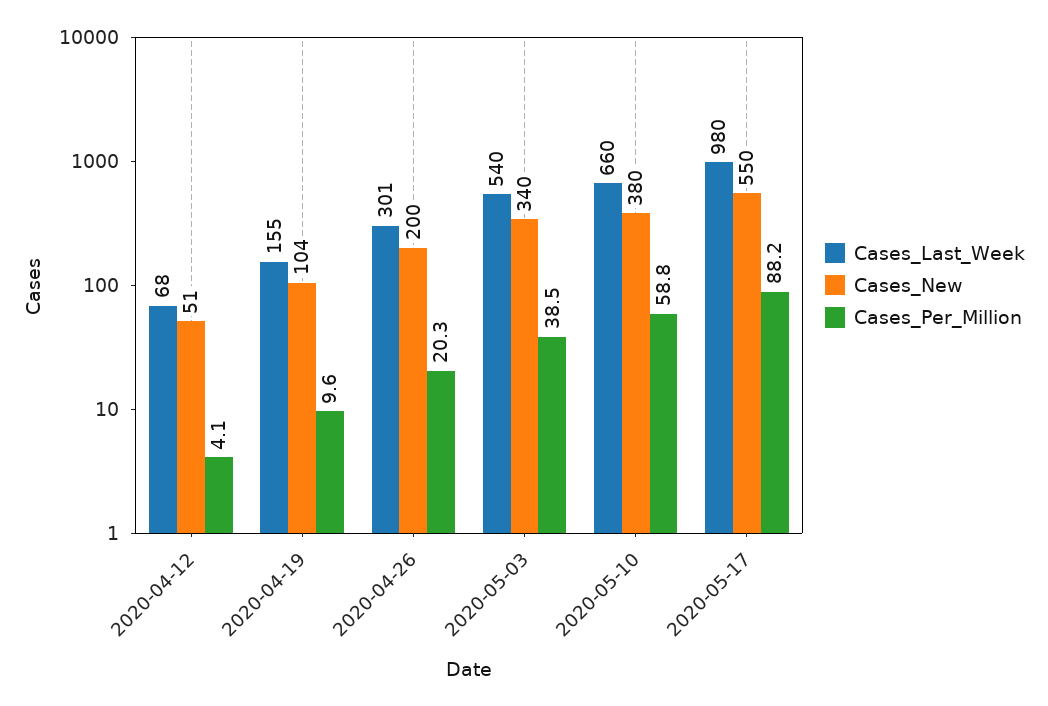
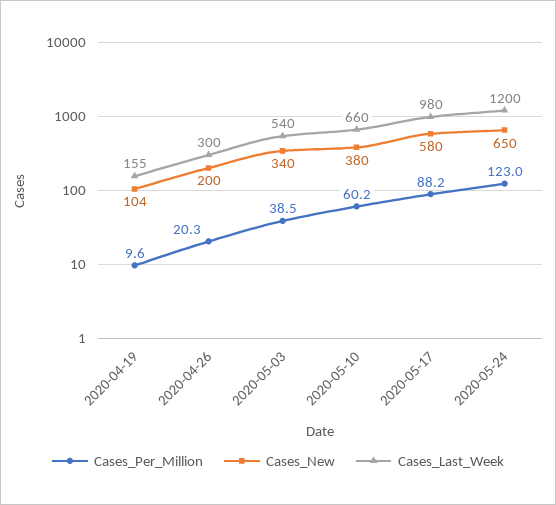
Cases_Last_Week, 2020-04-12: 68 -> none
Cases_New, 2020-04-12: 51 -> none
Cases_Per_Million, 2020-04-12: 4.1 -> none
Cases_Last_Week, 2020-04-26: 301 -> 300
Cases_Per_Million, 2020-05-10: 58.8 -> 60.2
Cases_New, 2020-05-17: 550 -> 580
Cases_Per_Million, 2020-05-24: none -> 123
Cases_New, 2020-05-24: none -> 650
Cases_Last_Week, 2020-05-24: none -> 1200

